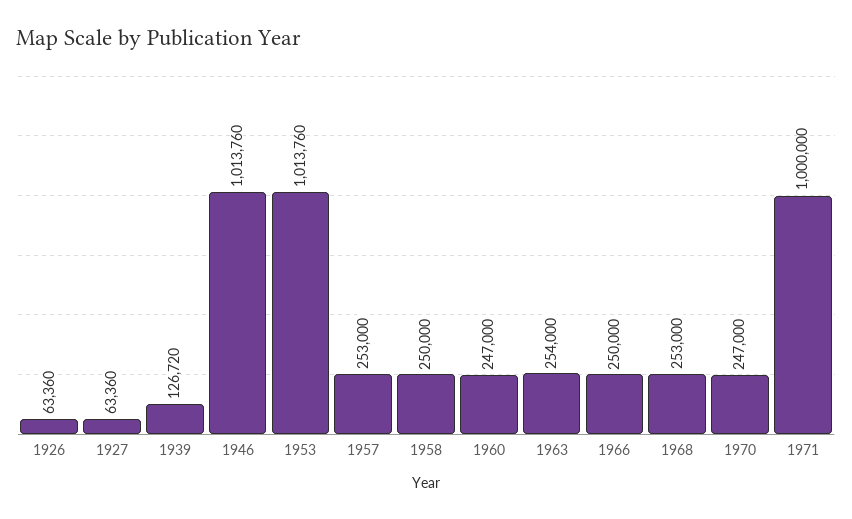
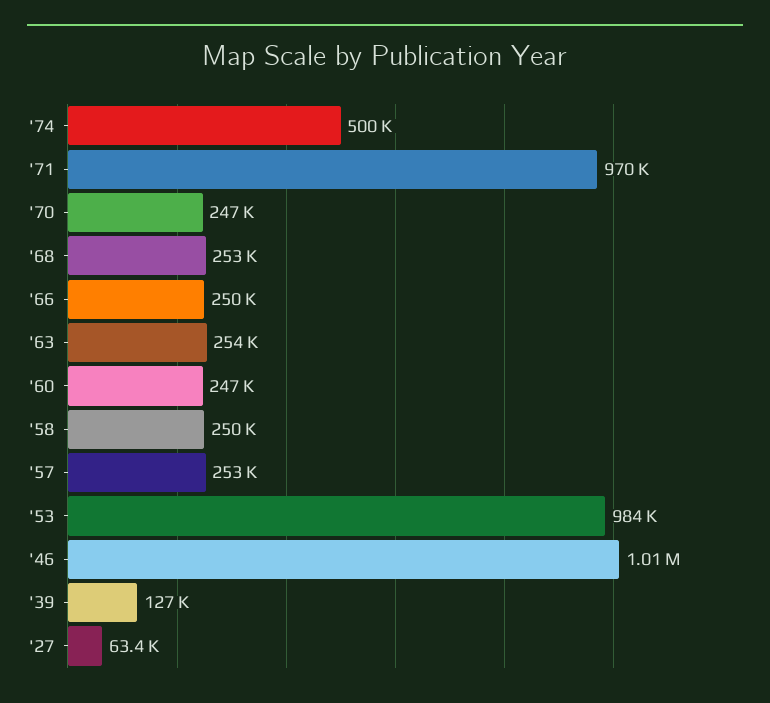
1926: 63360 -> none
1953: 1013760 -> 984000
1971: 1000000 -> 970000
'74: none -> 500000

